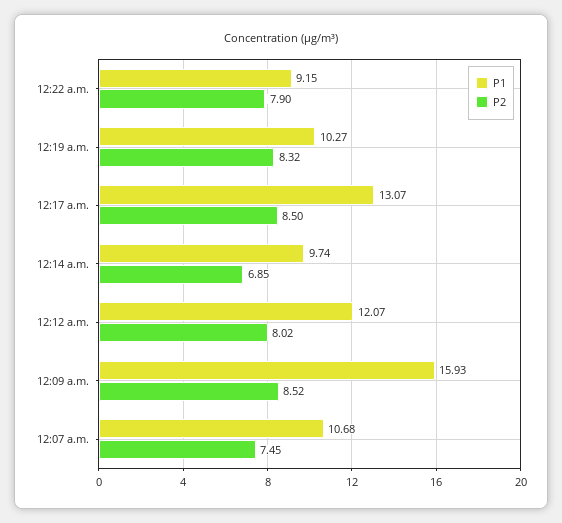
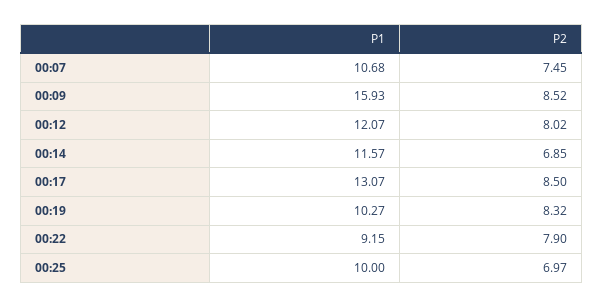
P1, 12:14 a.m.: 9.74 -> 11.57
P1, 00:25: none -> 10
P2, 00:25: none -> 6.97

